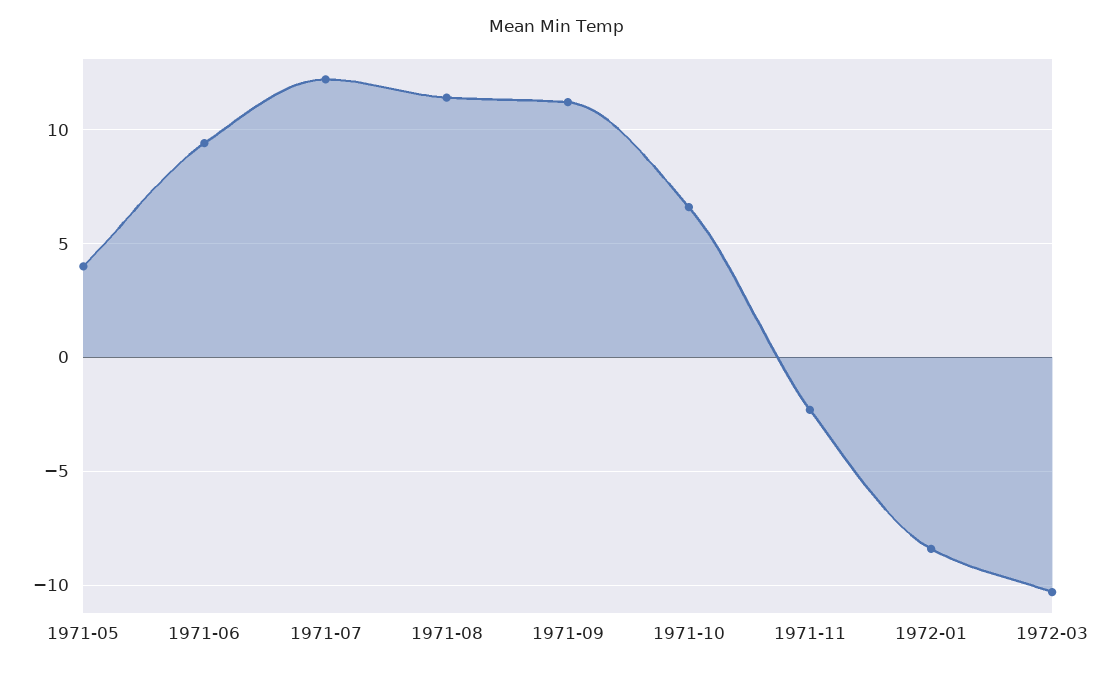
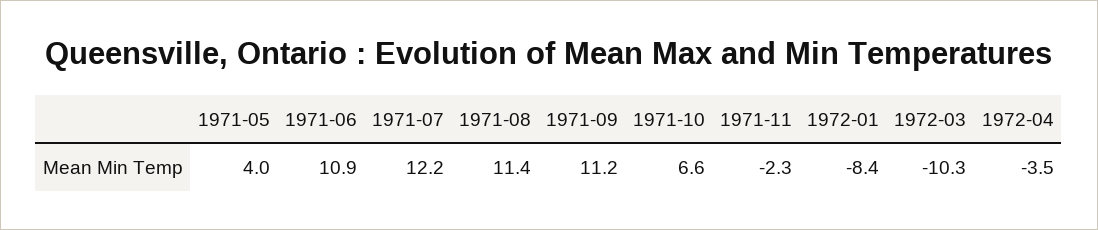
1971-06: 9.5 -> 10.9
1972-04: none -> -3.5

